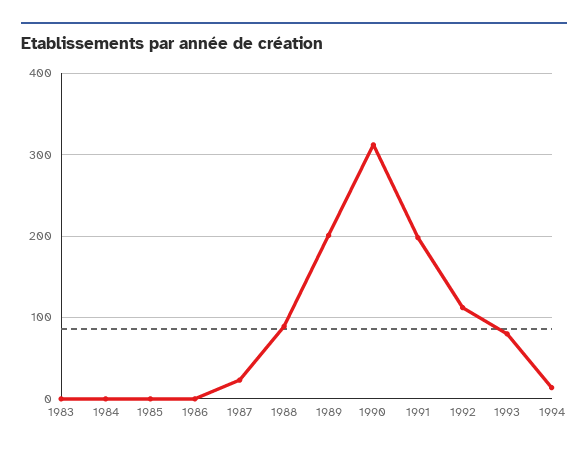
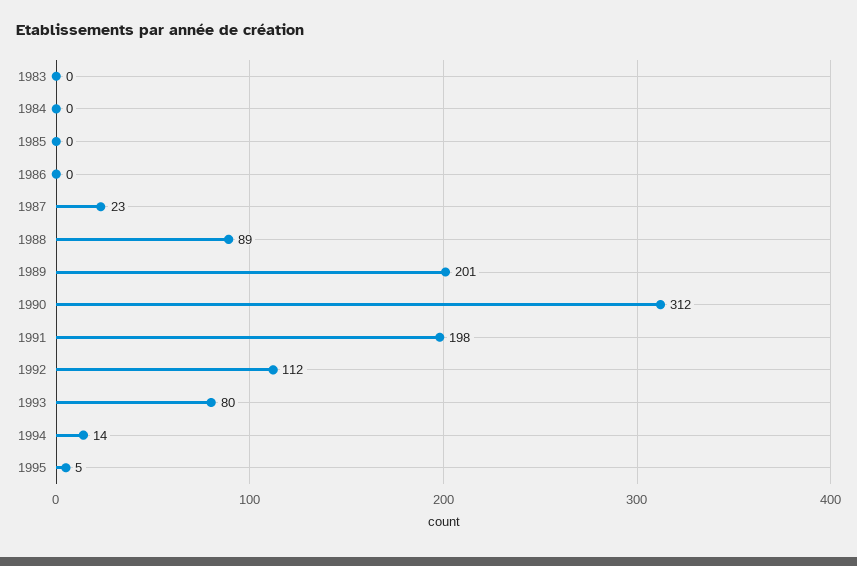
1995: none -> 5

